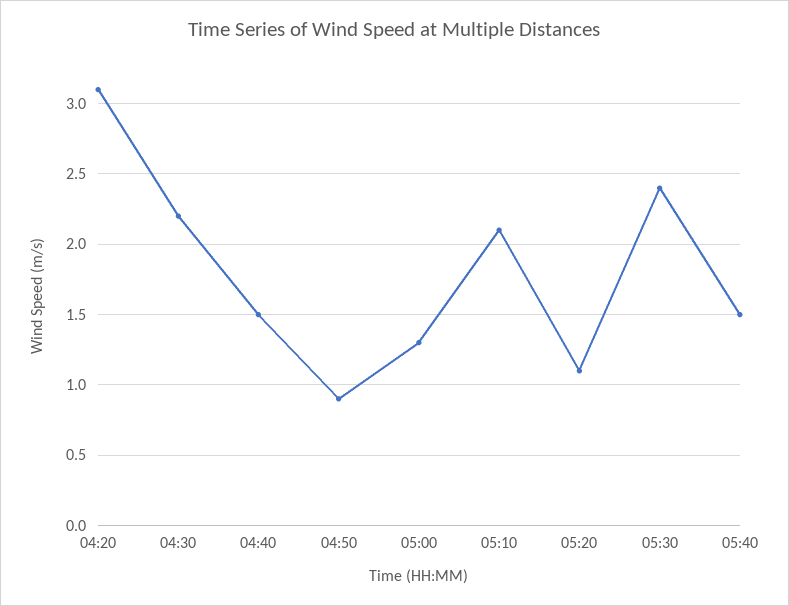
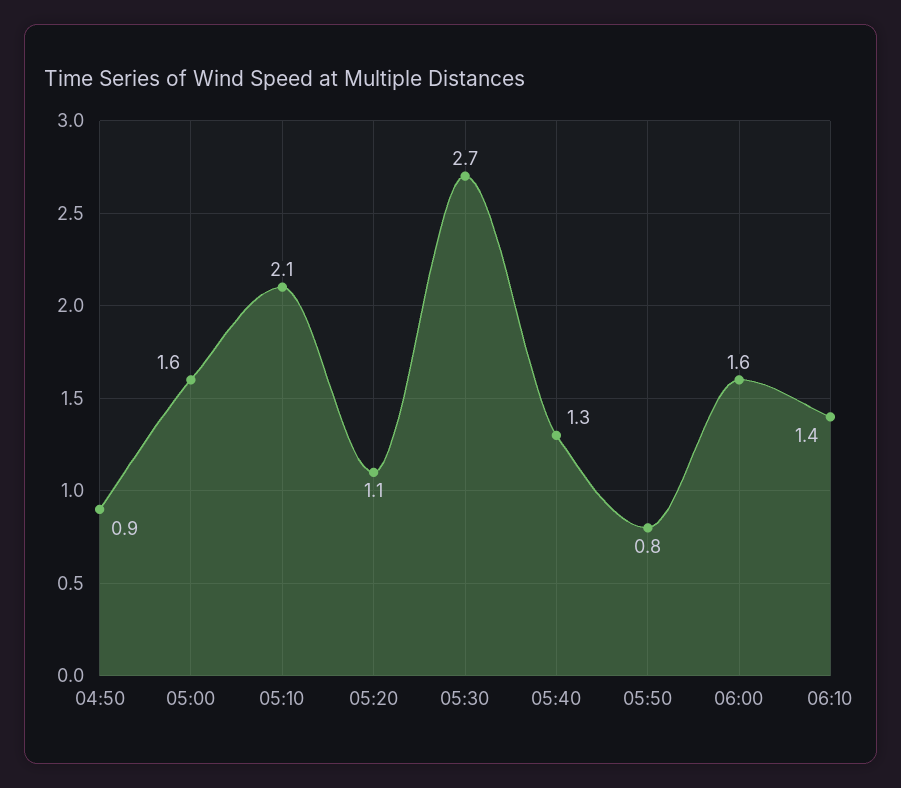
04:20: 3.1 -> none
04:30: 2.2 -> none
04:40: 1.5 -> none
05:00: 1.3 -> 1.6
05:30: 2.4 -> 2.7
05:40: 1.5 -> 1.3
05:50: none -> 0.8
06:00: none -> 1.6
06:10: none -> 1.4

